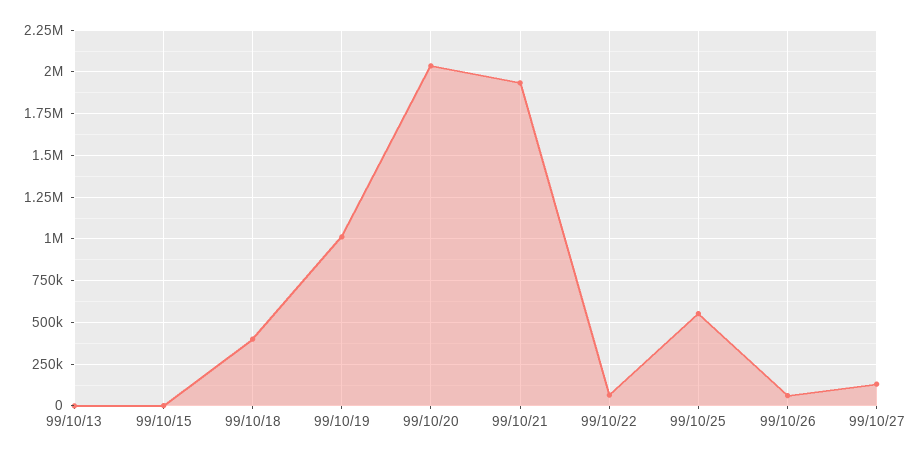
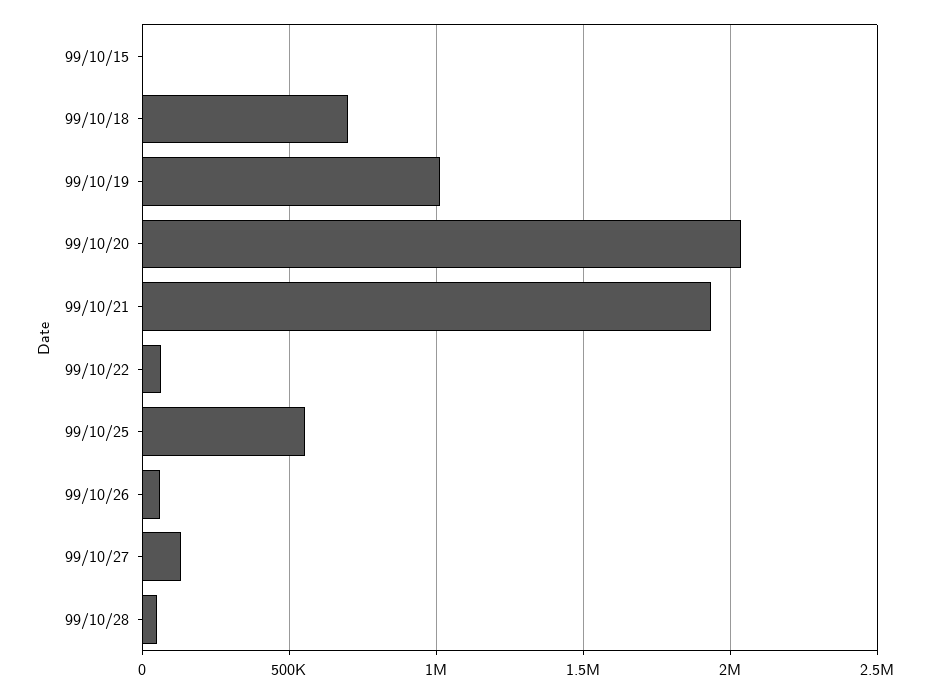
99/10/13: 0 -> none
99/10/18: 400000 -> 700000
99/10/28: none -> 50000

